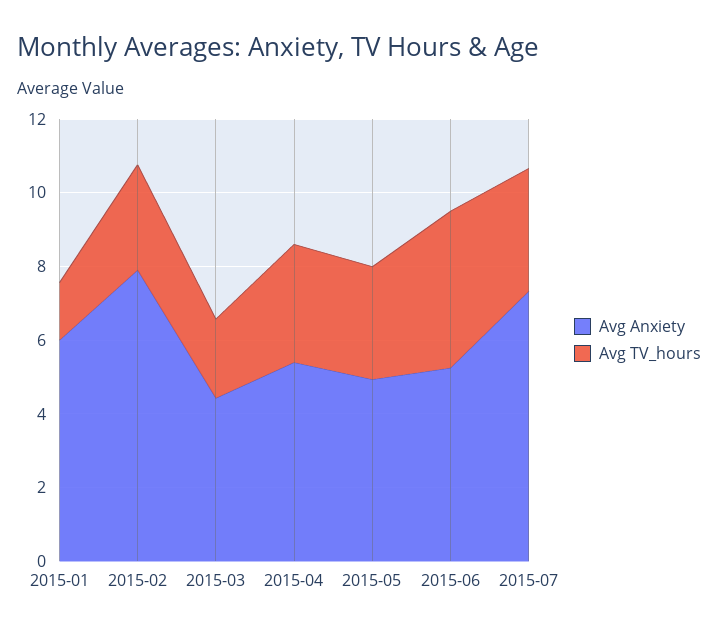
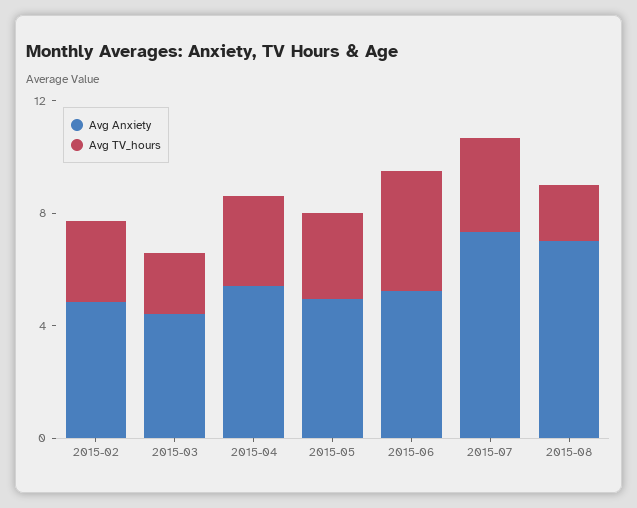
Avg Anxiety, 2015-01: 6 -> none
Avg TV_hours, 2015-01: 1.5 -> none
Avg Anxiety, 2015-02: 8 -> 5
Avg Anxiety, 2015-08: none -> 7
Avg TV_hours, 2015-08: none -> 2

